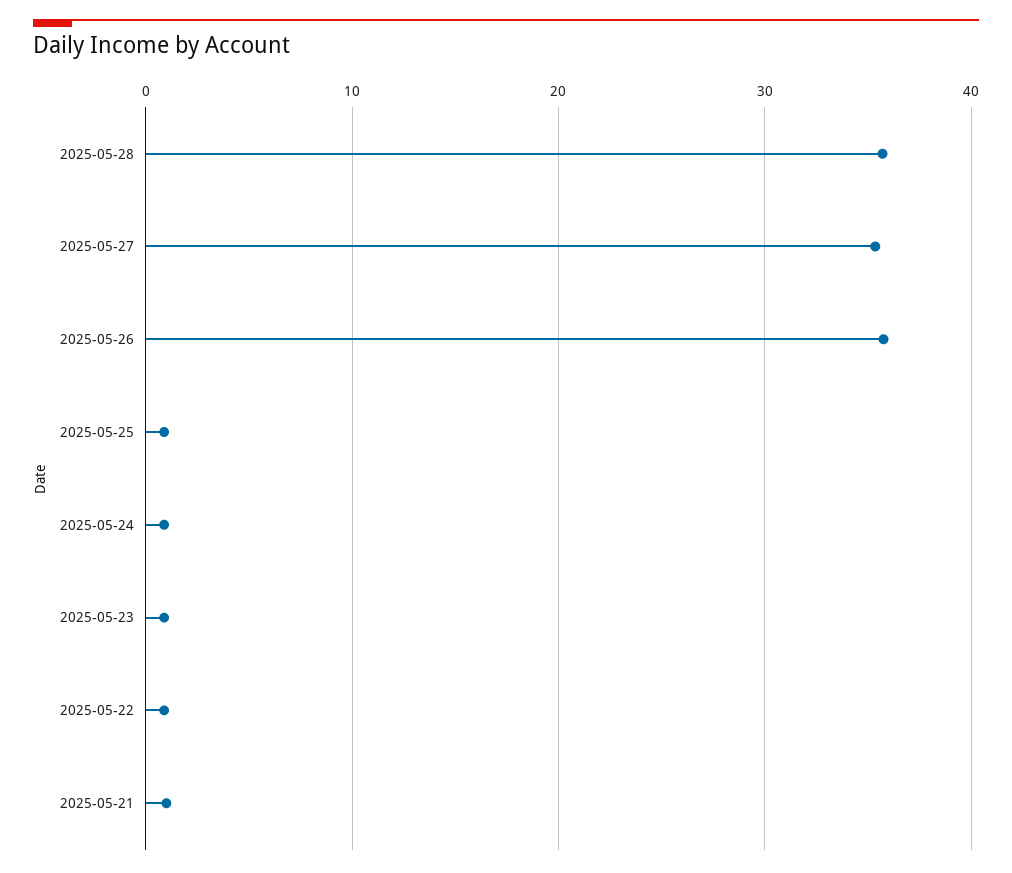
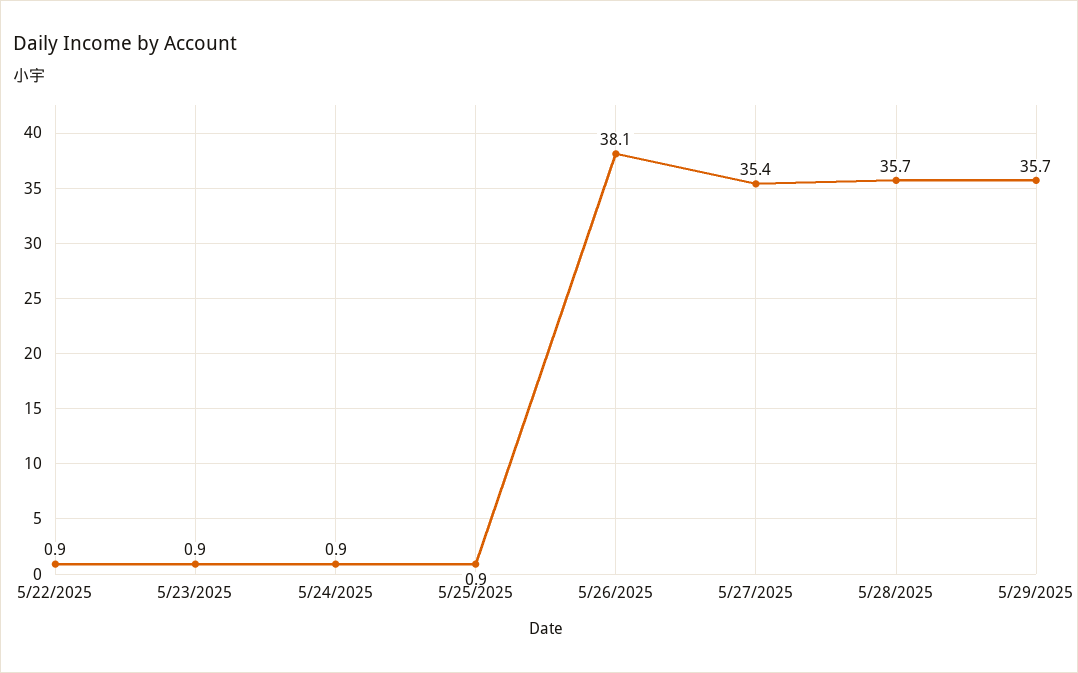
2025-05-26: 36 -> 38.1
2025-05-21: 1 -> none
5/29/2025: none -> 35.7

